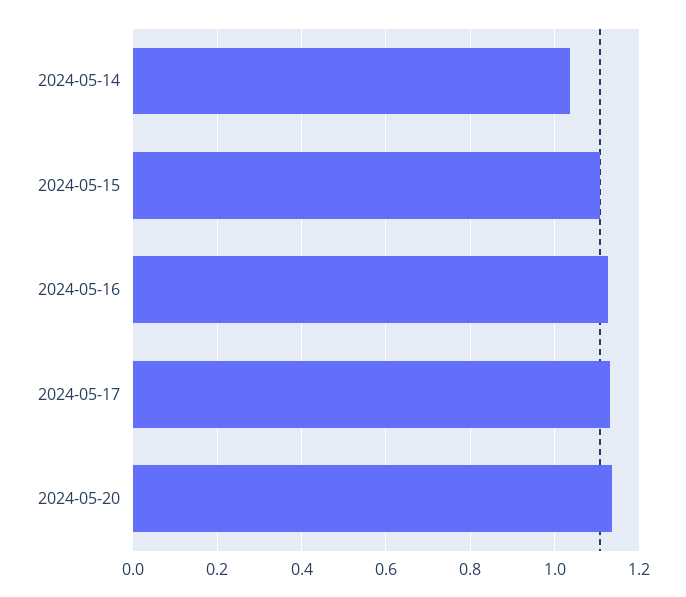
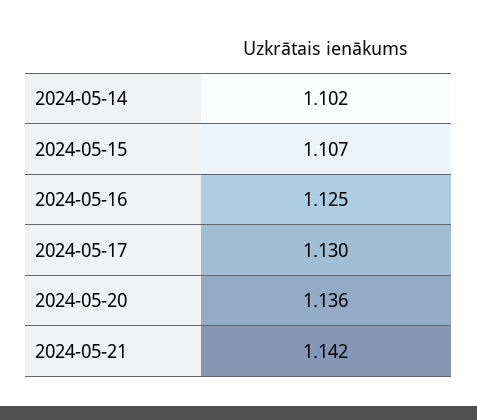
2024-05-14: 1.04 -> 1.102
2024-05-21: none -> 1.142

